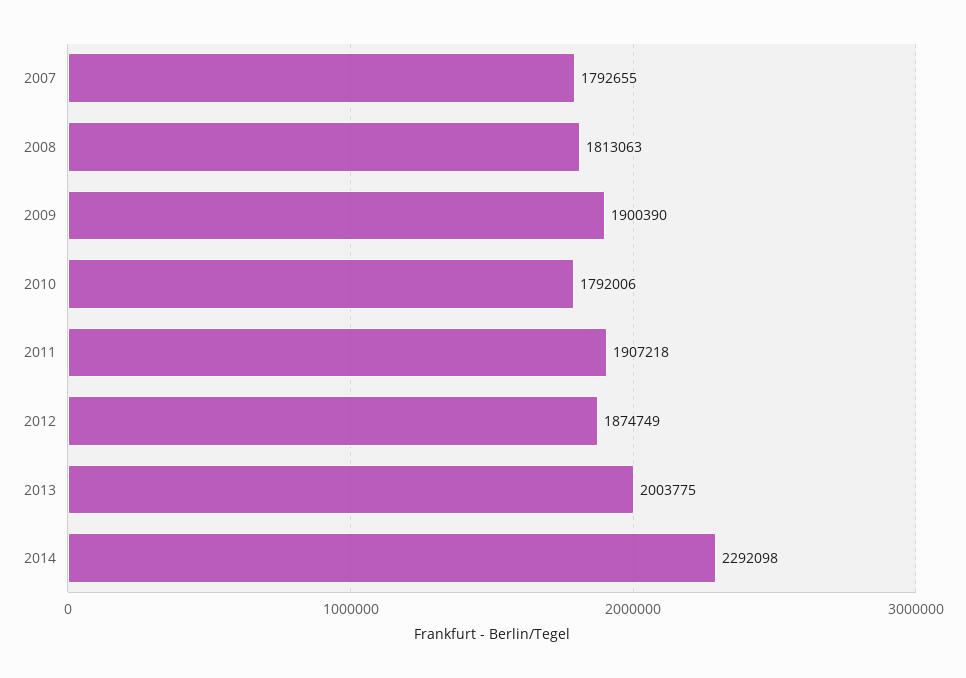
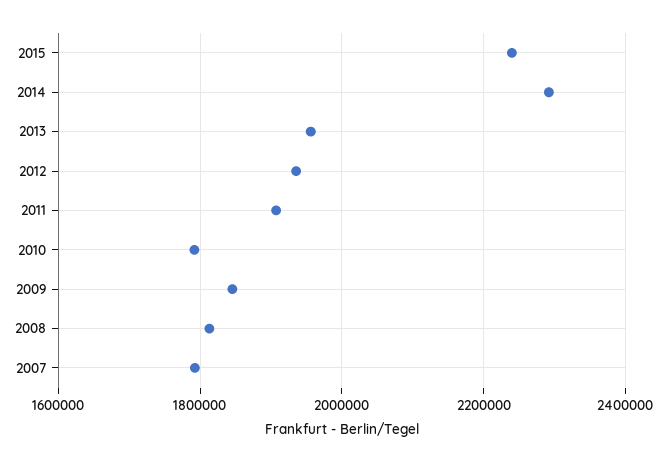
2009: 1900390 -> 1840000
2012: 1874749 -> 1940000
2013: 2003775 -> 1960000
2015: none -> 2240000

